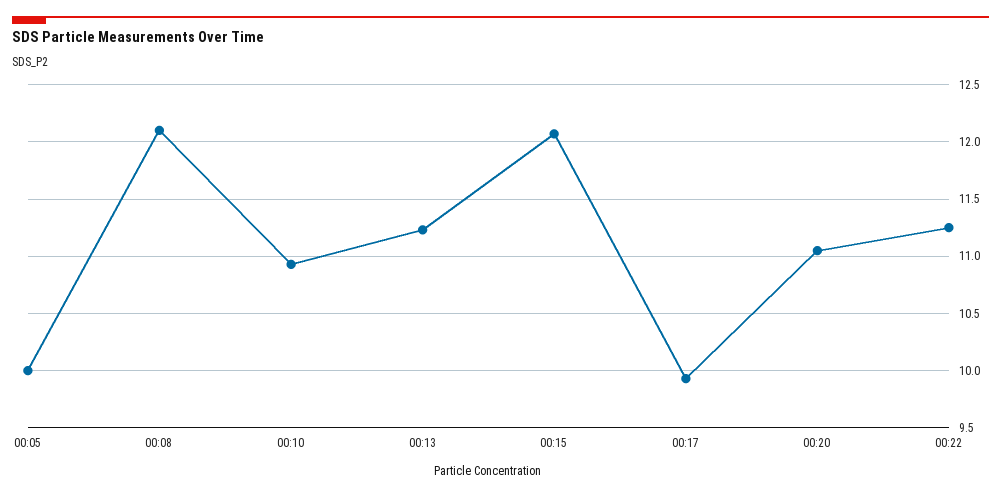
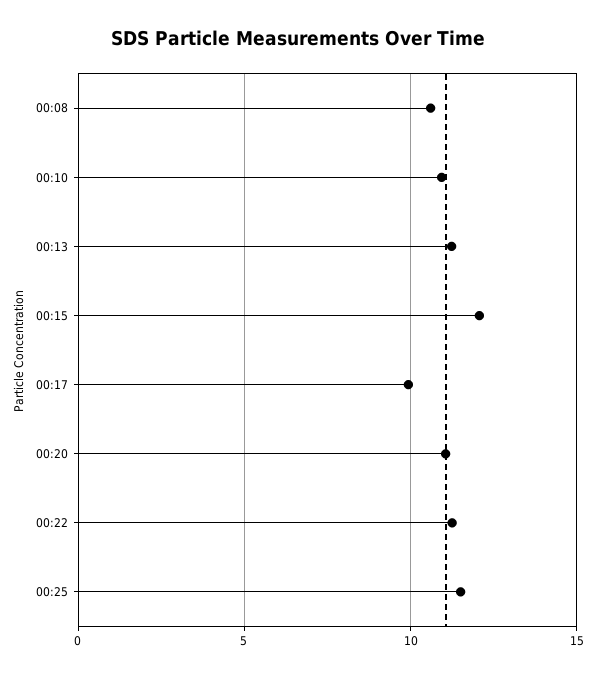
00:05: 10 -> none
00:08: 12.1 -> 10.5
00:25: none -> 11.5

